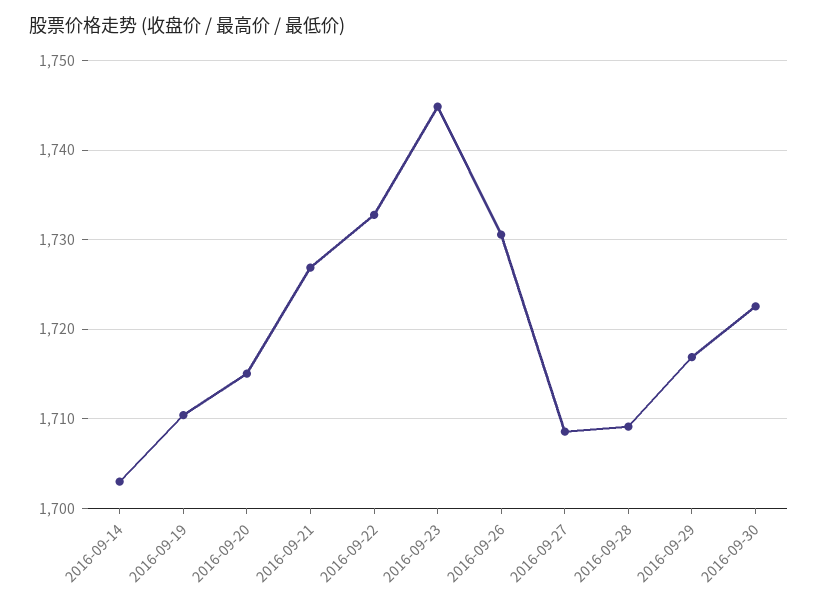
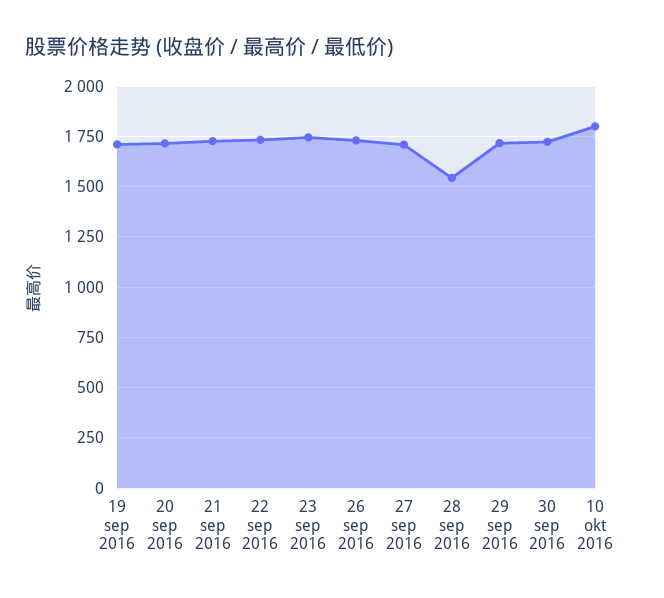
2016-09-14: 1703 -> none
2016-09-28: 1709 -> 1550
10 okt 2016: none -> 1800

